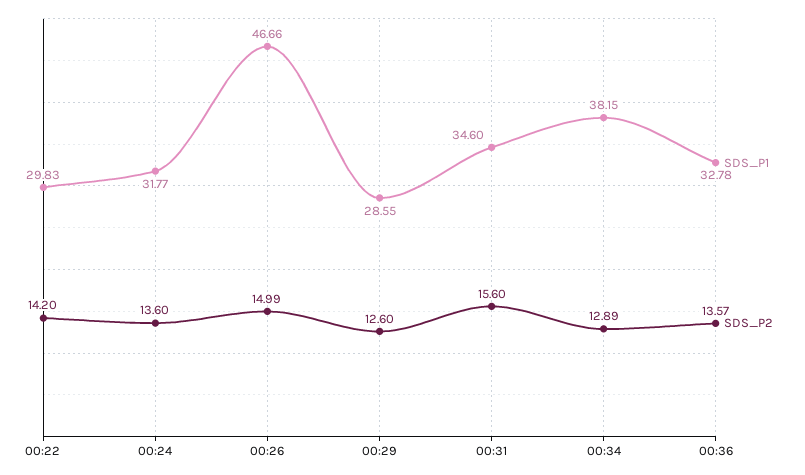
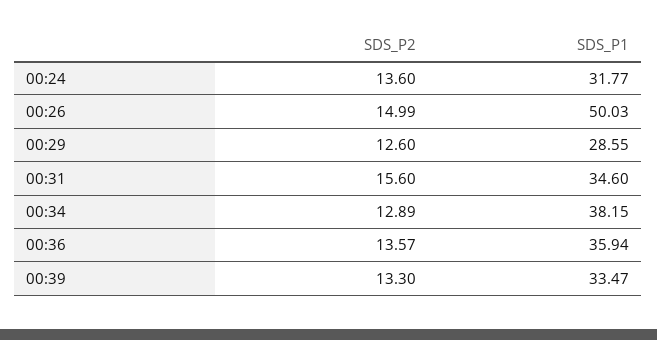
SDS_P1, 00:22: 29.83 -> none
SDS_P2, 00:22: 14.2 -> none
SDS_P1, 00:26: 46.66 -> 50.03
SDS_P1, 00:36: 32.78 -> 35.94
SDS_P2, 00:39: none -> 13.3
SDS_P1, 00:39: none -> 33.47

